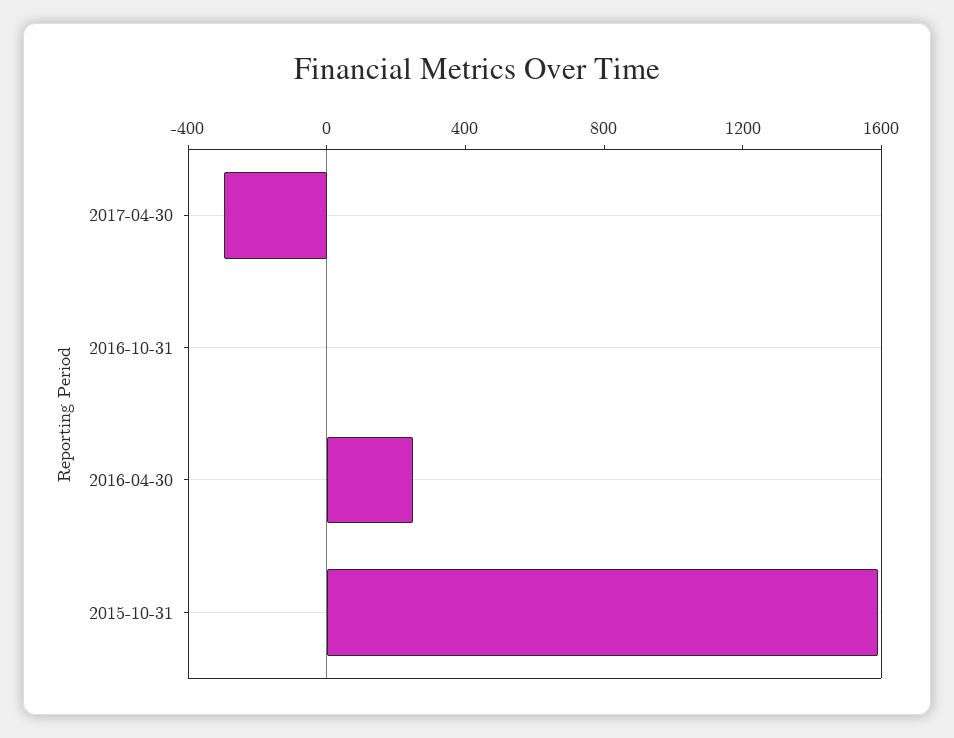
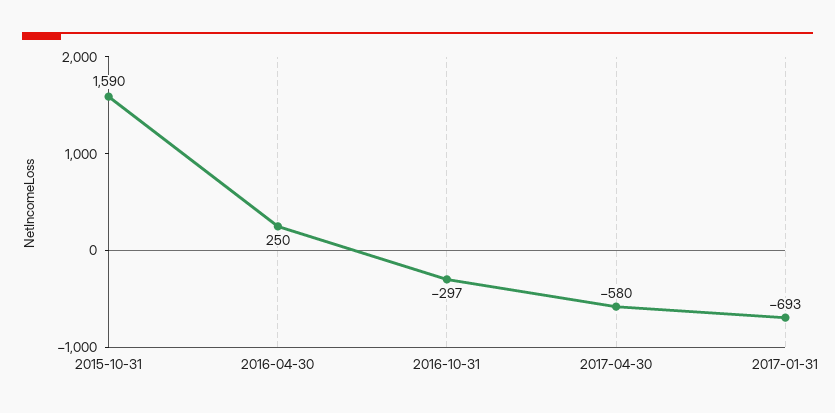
2017-04-30: -300 -> -580
2016-10-31: 0 -> -297
2017-01-31: none -> -693

